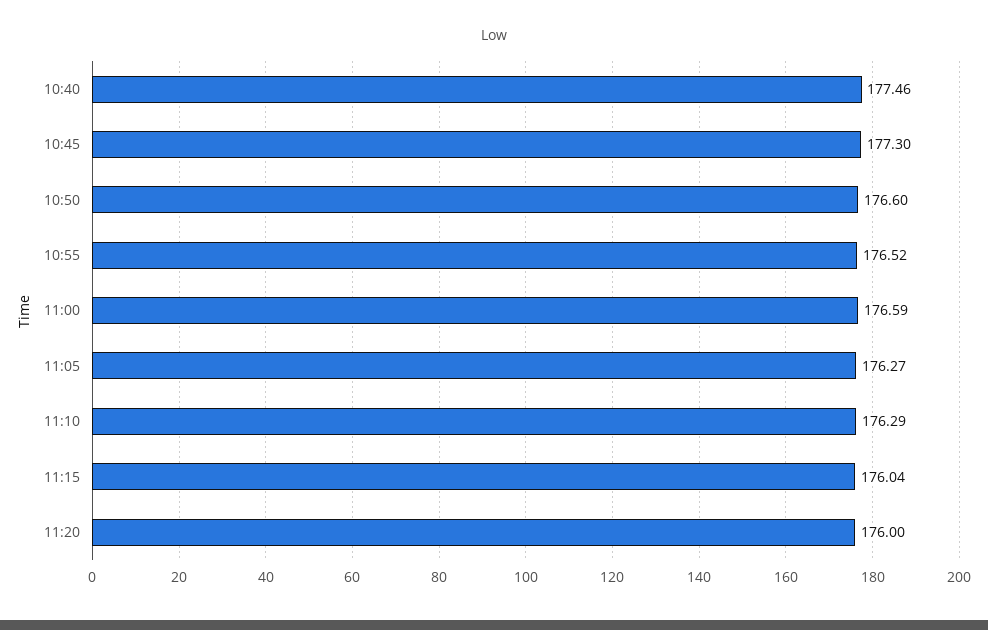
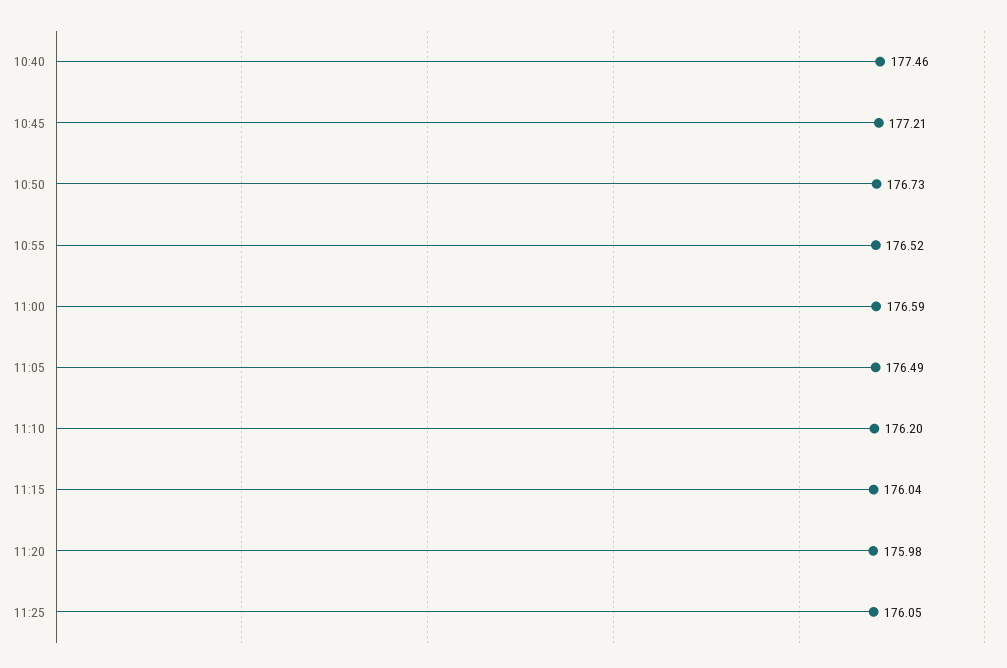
10:45: 177.3 -> 177.21
10:50: 176.6 -> 176.73
11:05: 176.27 -> 176.49
11:10: 176.29 -> 176.2
11:20: 176 -> 175.98
11:25: none -> 176.05

